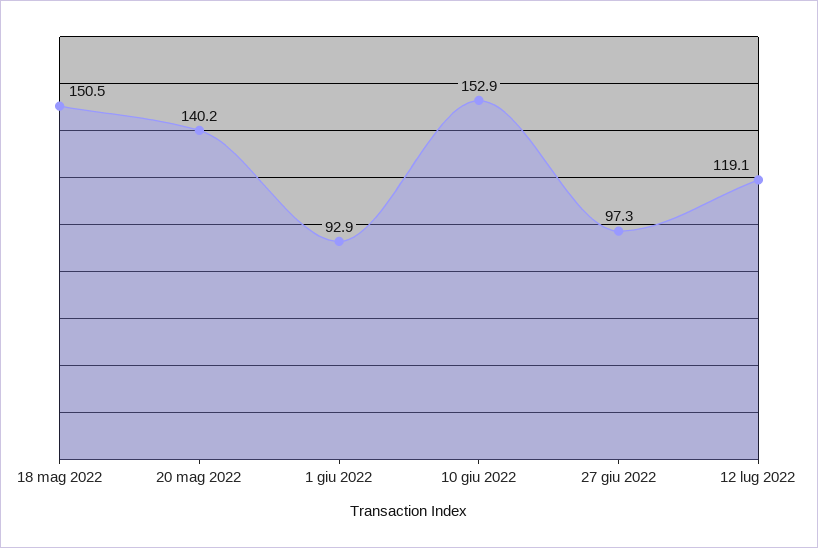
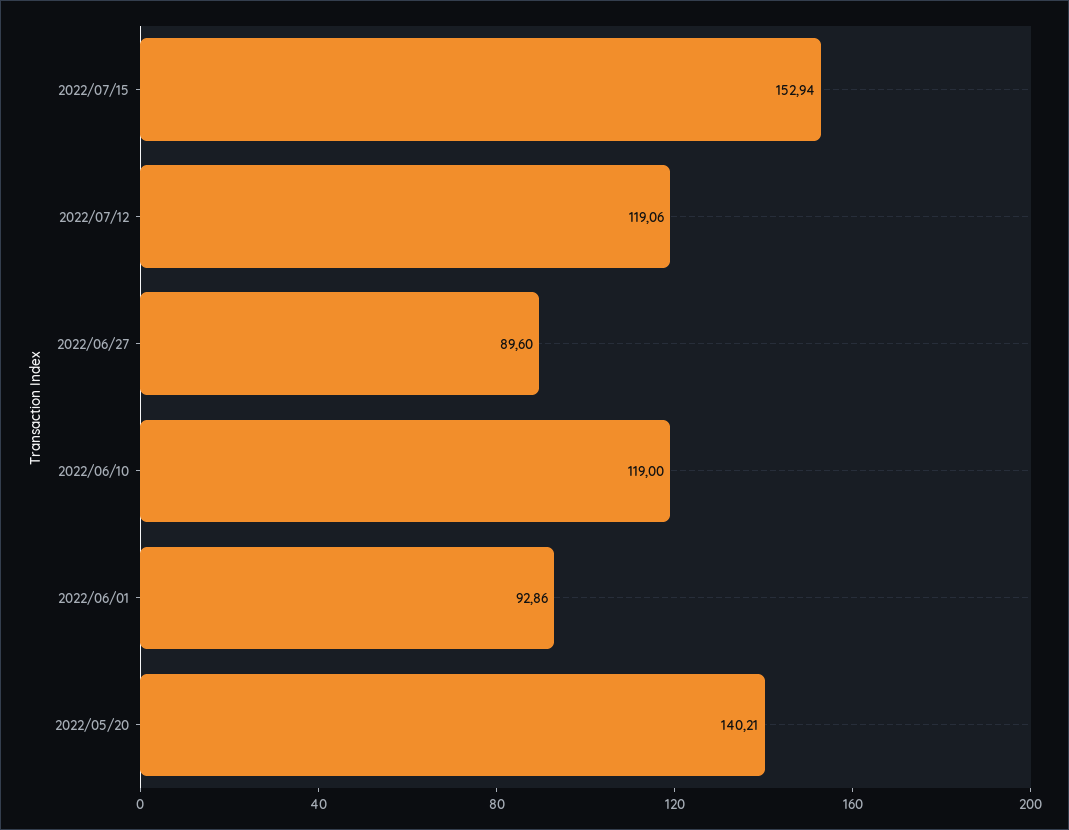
18 mag 2022: 150.5 -> none
10 giu 2022: 152.9 -> 119
27 giu 2022: 97.3 -> 89.6
2022/07/15: none -> 152.94

